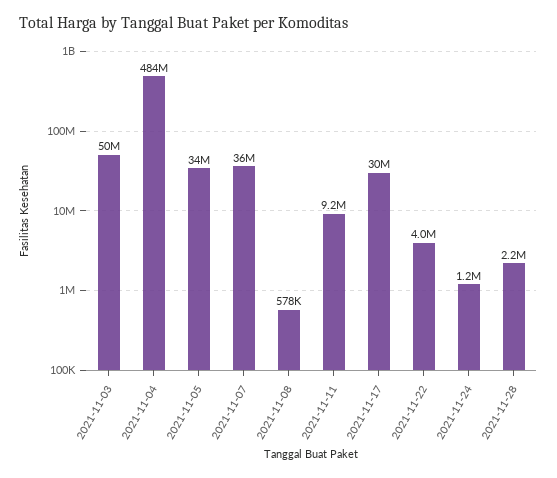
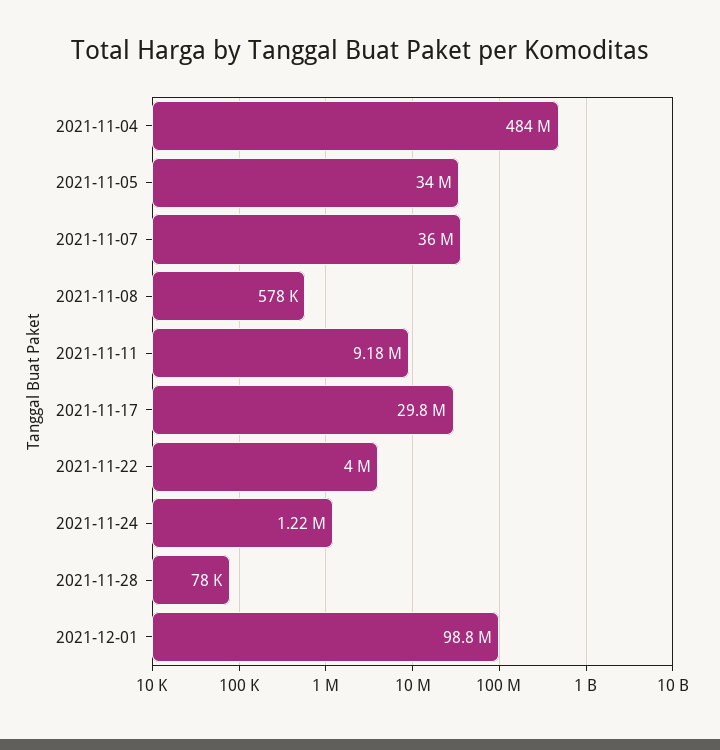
2021-11-03: 50000000 -> none
2021-11-28: 2200000 -> 78000
2021-12-01: none -> 98800000

